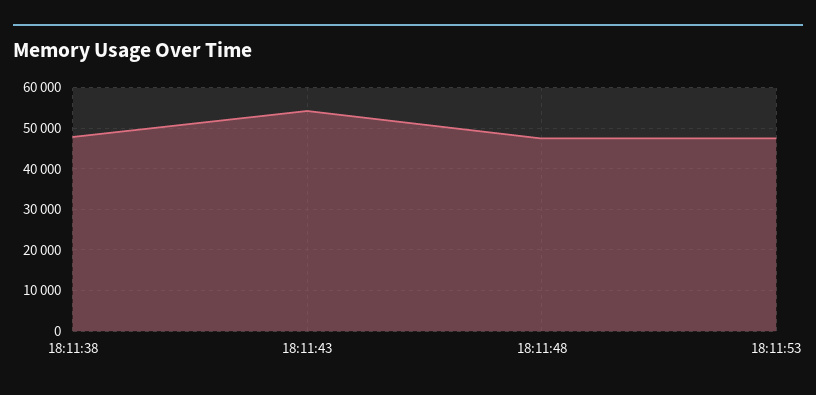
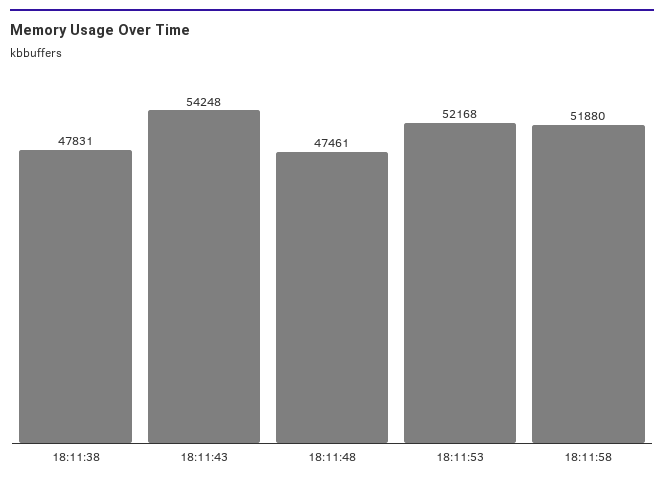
18:11:53: 48000 -> 52168
18:11:58: none -> 51880

